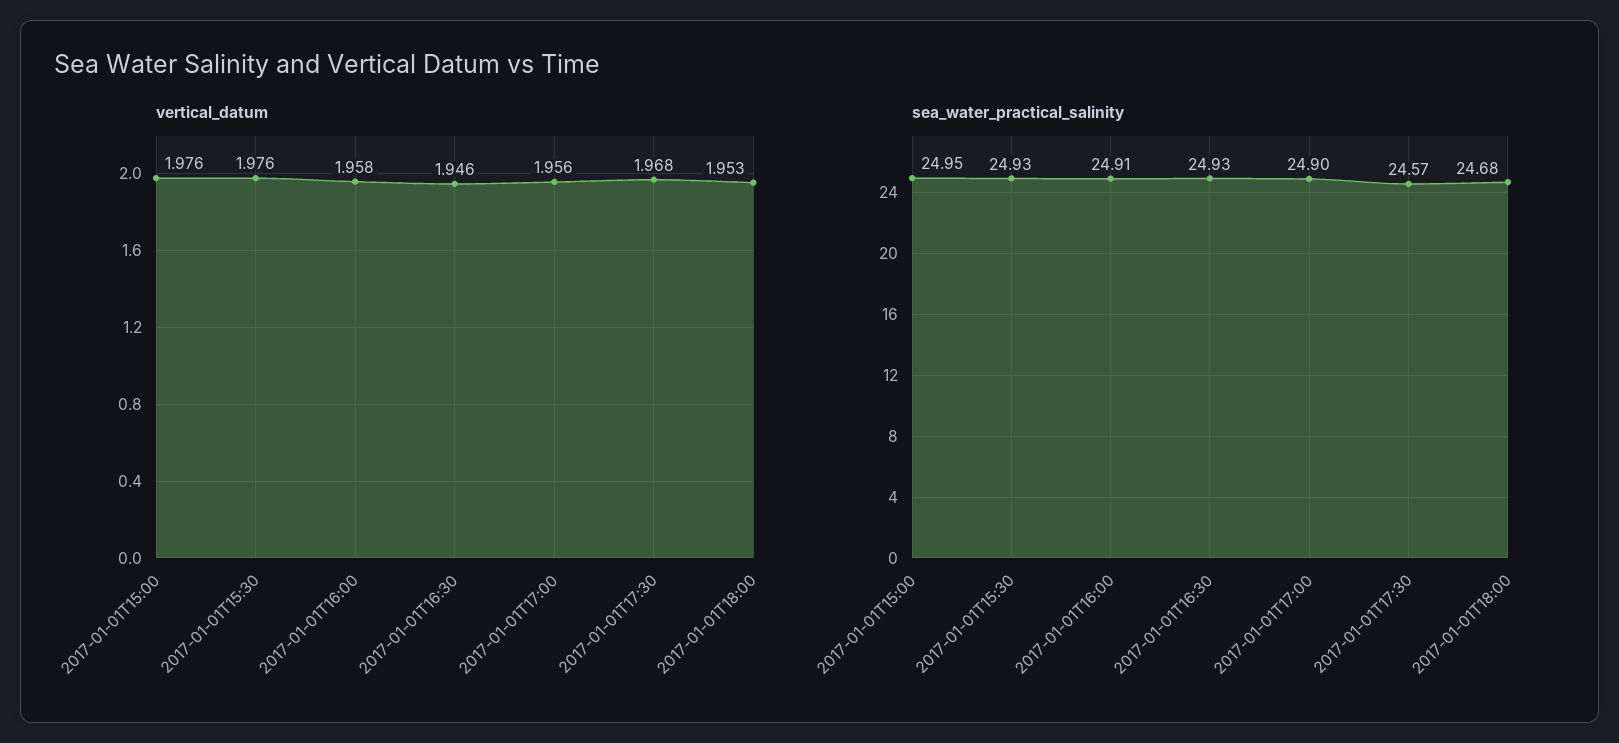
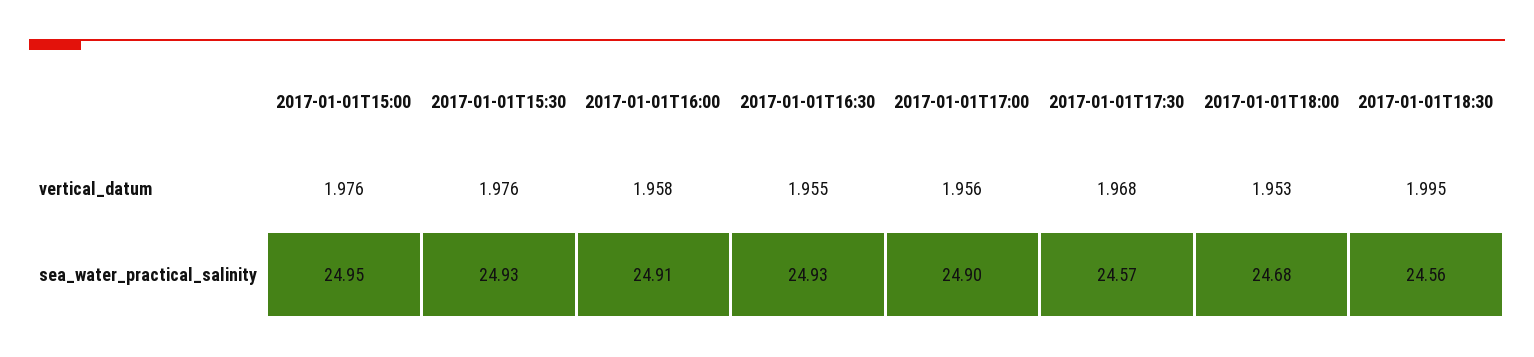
vertical_datum, 2017-01-01T16:30: 1.946 -> 1.955
vertical_datum, 2017-01-01T18:30: none -> 1.995
sea_water_practical_salinity, 2017-01-01T18:30: none -> 24.56

